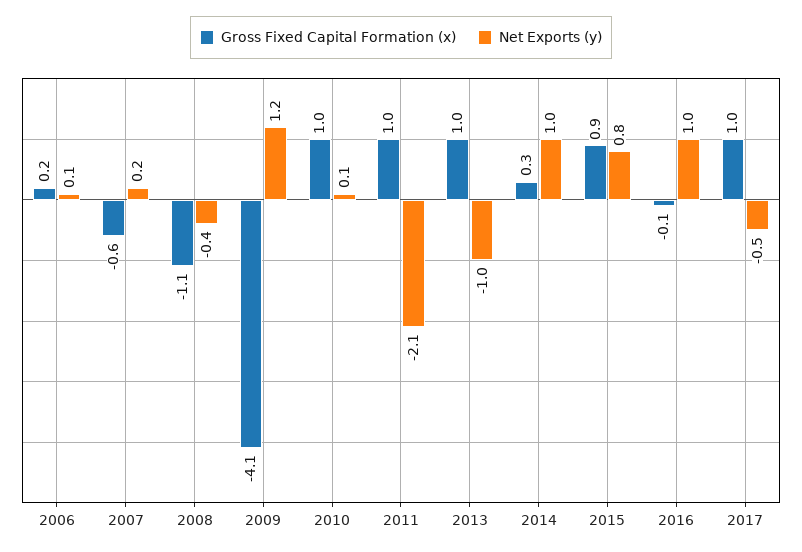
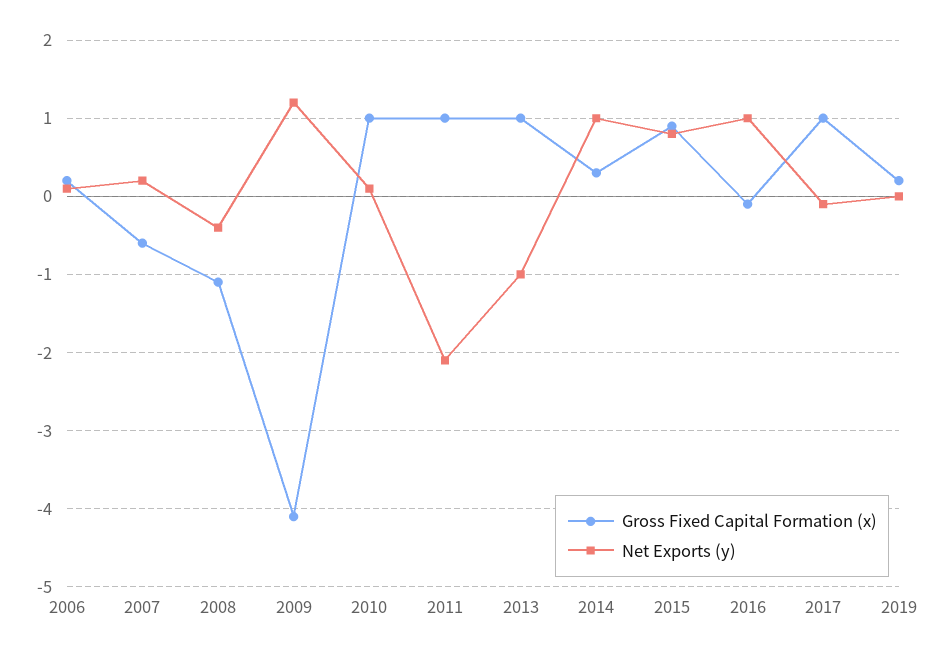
Net Exports (y), 2017: -0.5 -> -0.1
Gross Fixed Capital Formation (x), 2019: none -> 0.2
Net Exports (y), 2019: none -> 0

